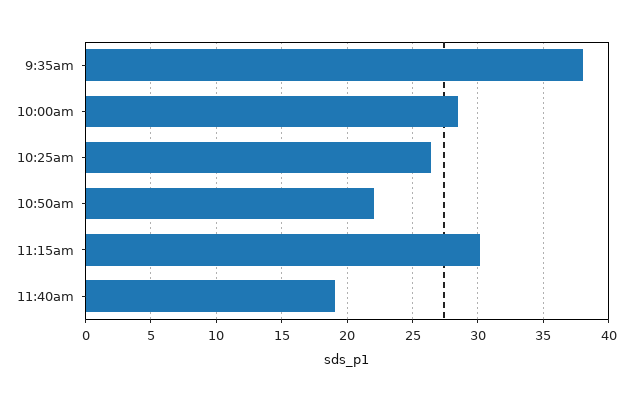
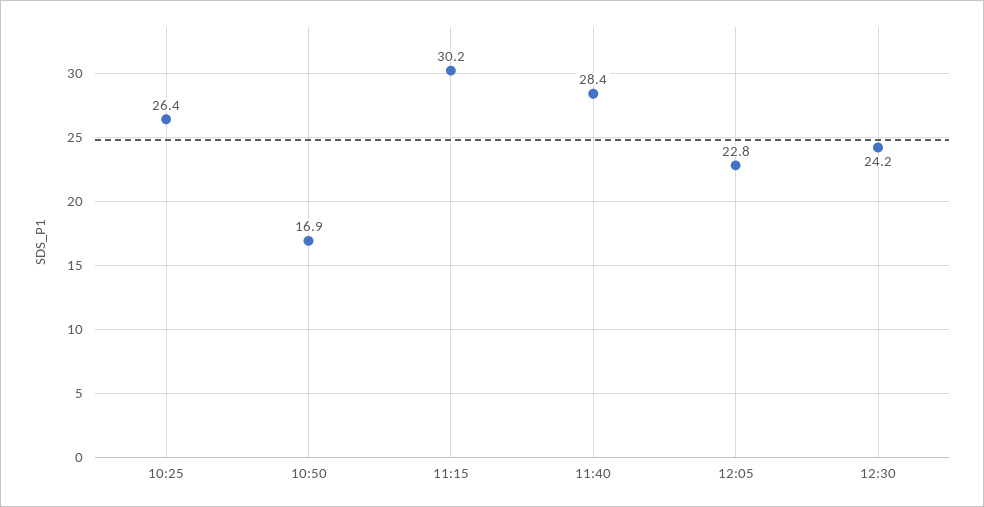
9:35am: 38 -> none
10:00am: 28.5 -> none
10:50am: 22 -> 16.9
11:40am: 19 -> 28.4
12:05: none -> 22.8
12:30: none -> 24.2

